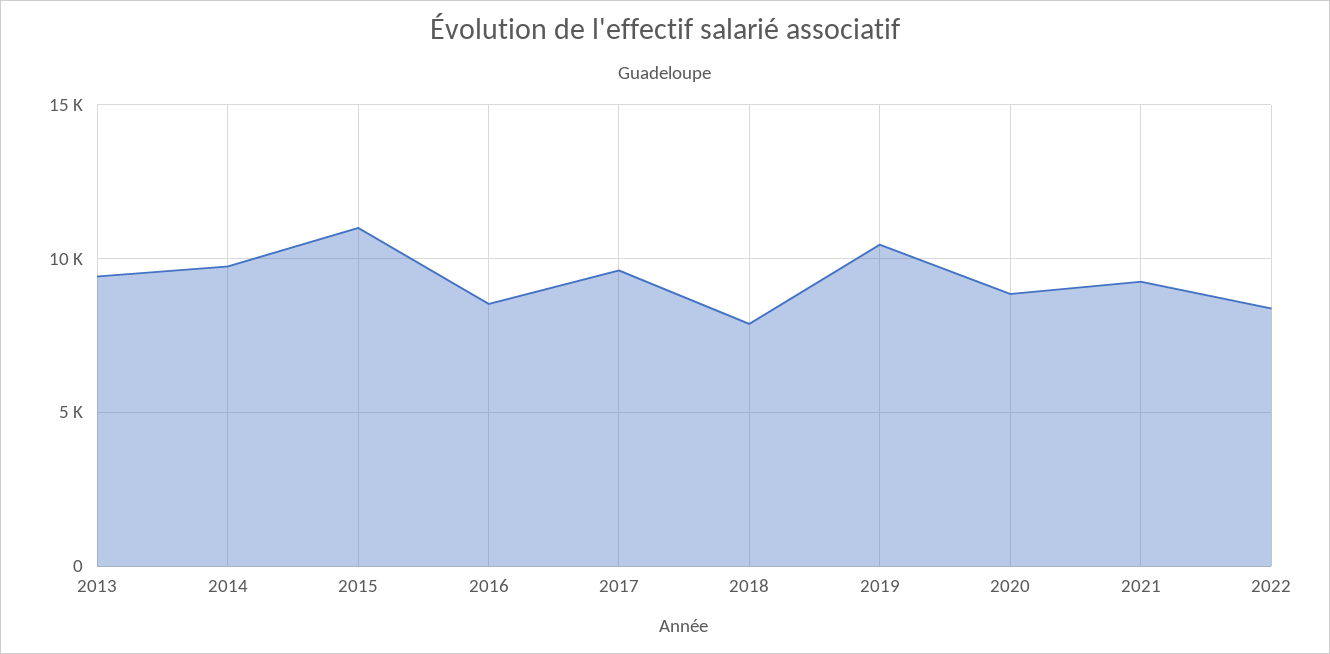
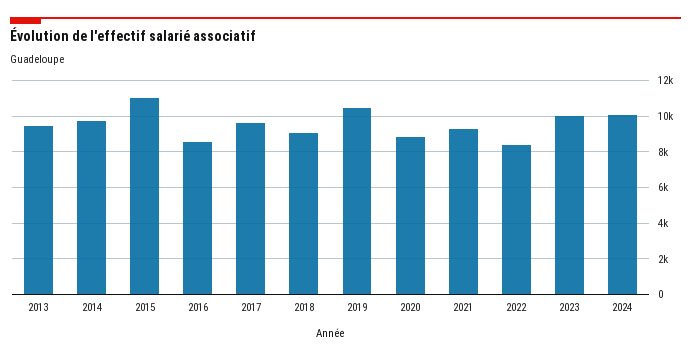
2018: 8000 -> 9000
2023: none -> 10000
2024: none -> 10000

